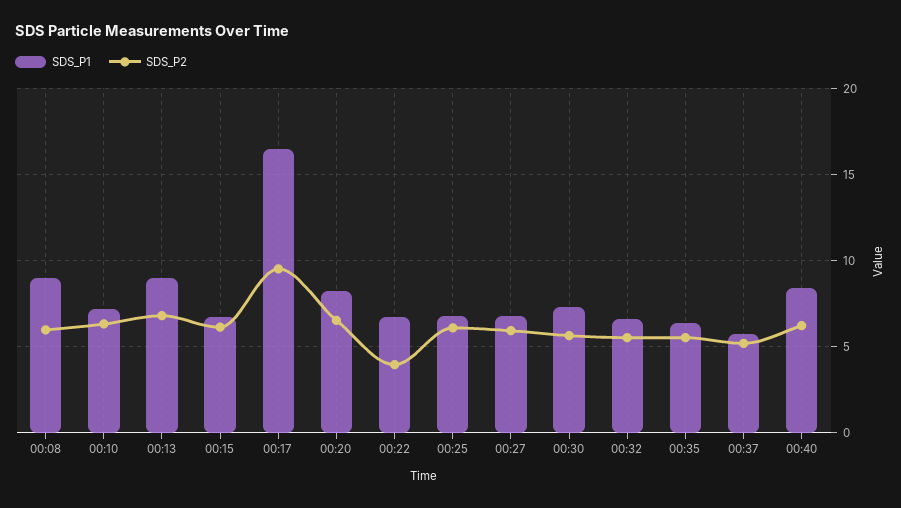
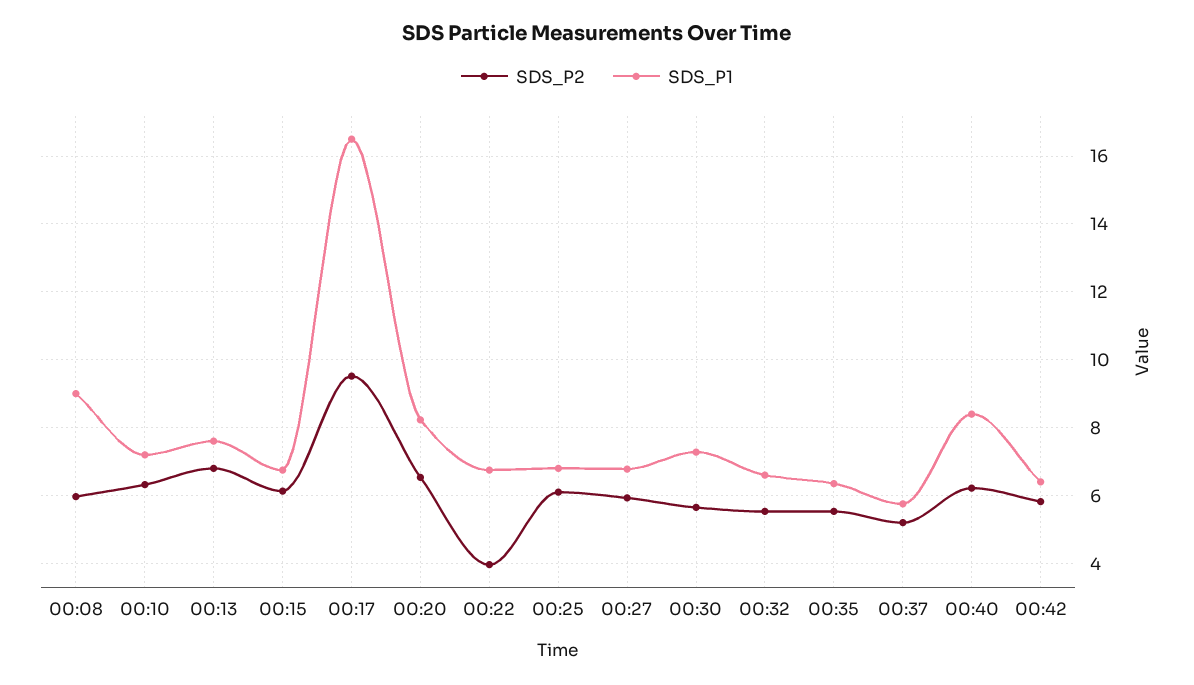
SDS_P1, 00:13: 9 -> 7.6
SDS_P2, 00:42: none -> 5.8
SDS_P1, 00:42: none -> 6.4

